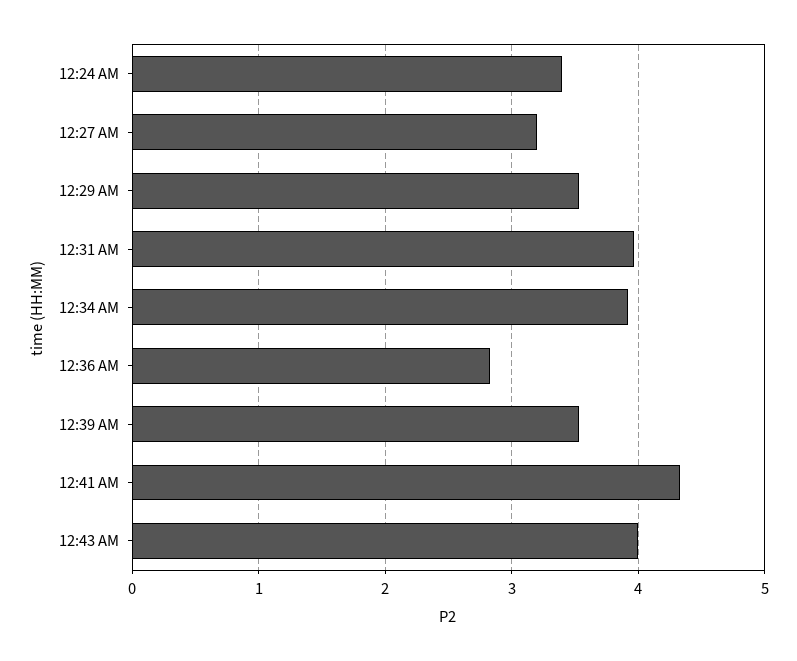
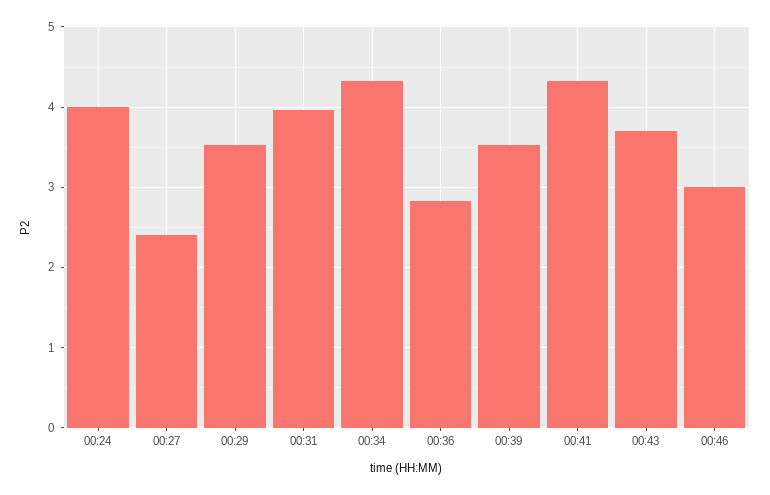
12:24 AM: 3.4 -> 4
12:27 AM: 3.2 -> 2.4
12:34 AM: 3.9 -> 4.3
12:43 AM: 4 -> 3.7
00:46: none -> 3

